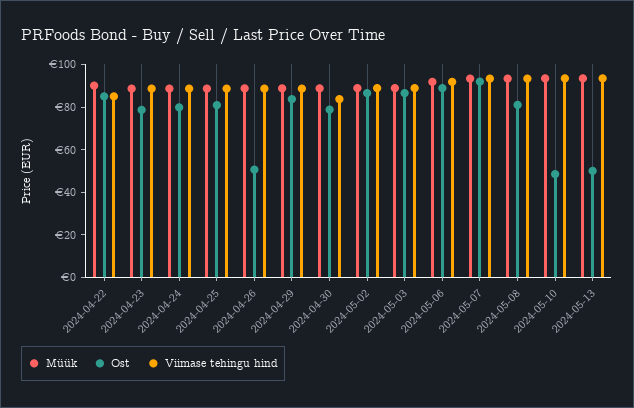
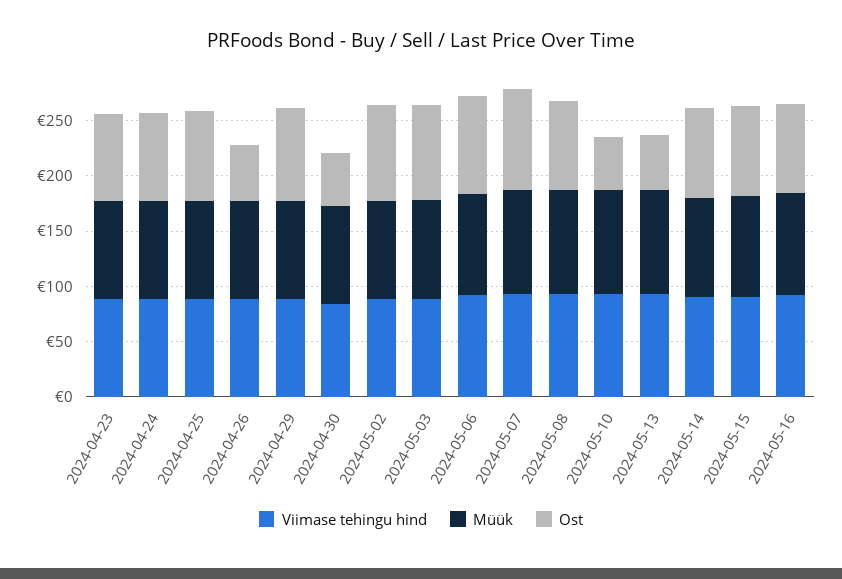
Müük, 2024-04-22: 90 -> none
Ost, 2024-04-22: 85 -> none
Viimase tehingu hind, 2024-04-22: 85 -> none
Ost, 2024-04-30: 80 -> 50
Viimase tehingu hind, 2024-05-14: none -> 90
Müük, 2024-05-14: none -> 90
Ost, 2024-05-14: none -> 80
Viimase tehingu hind, 2024-05-15: none -> 90
Müük, 2024-05-15: none -> 90
Ost, 2024-05-15: none -> 80
Viimase tehingu hind, 2024-05-16: none -> 90
Müük, 2024-05-16: none -> 90
Ost, 2024-05-16: none -> 80

